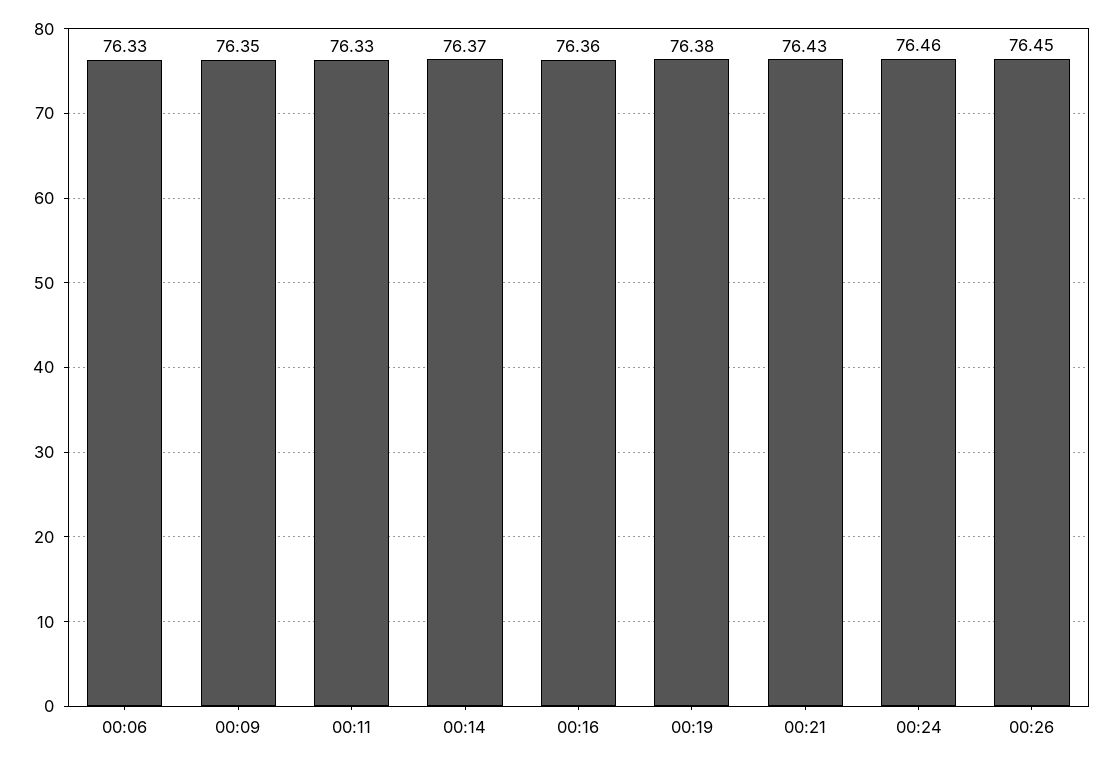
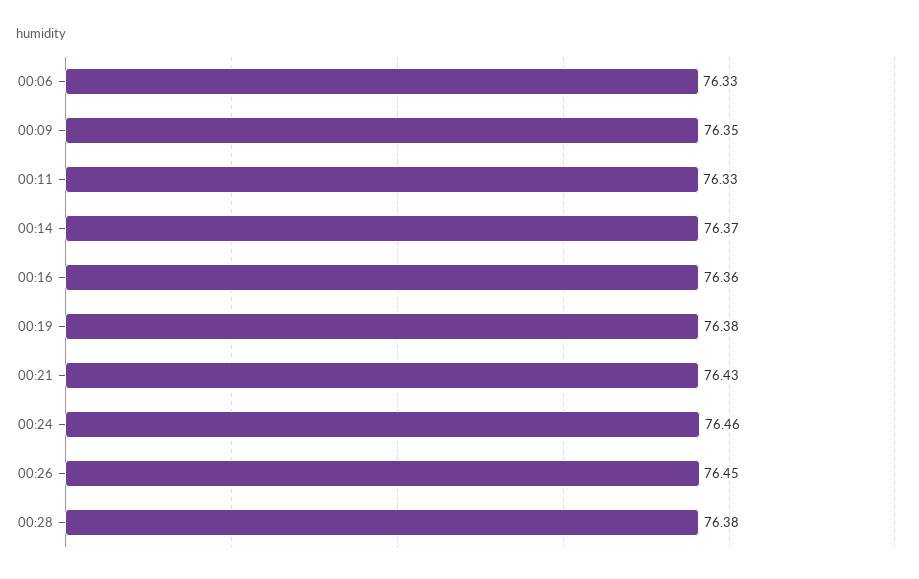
00:28: none -> 76.38

